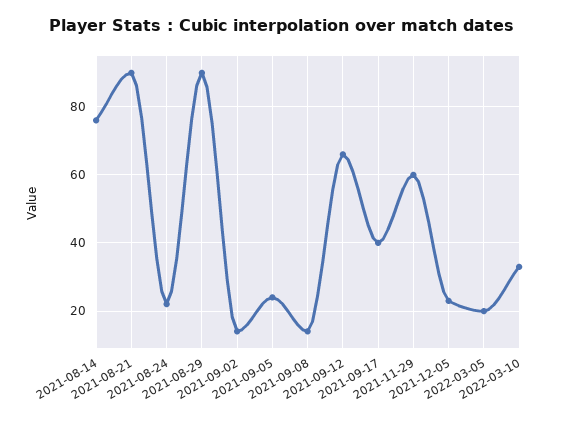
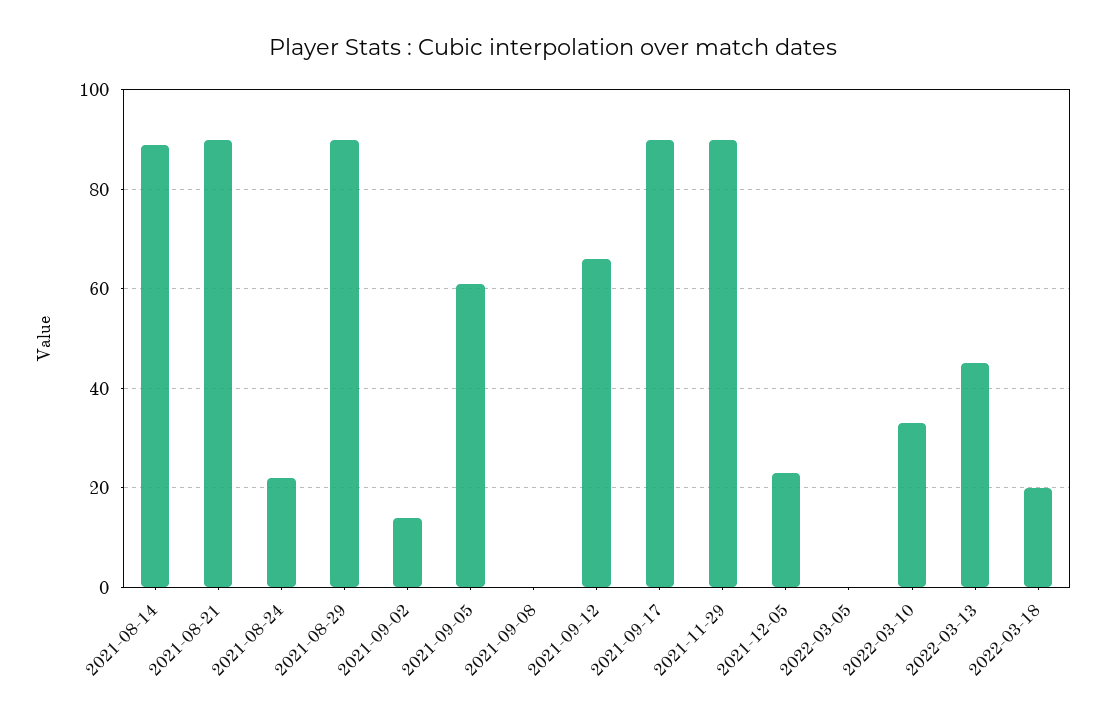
2021-08-14: 75 -> 90
2021-09-05: 25 -> 60
2021-09-08: 15 -> 0
2021-09-17: 40 -> 90
2021-11-29: 60 -> 90
2022-03-05: 20 -> 0
2022-03-13: none -> 45
2022-03-18: none -> 20

